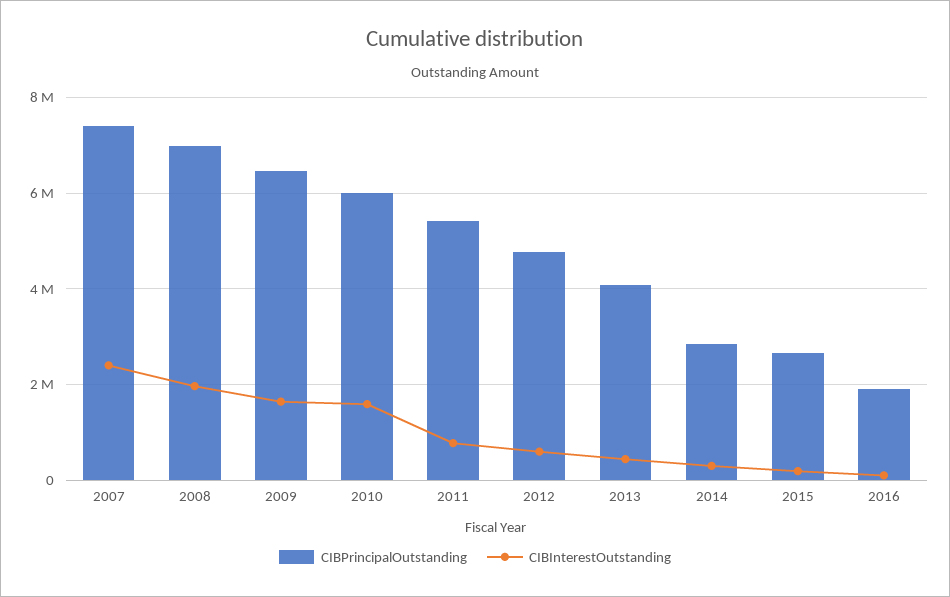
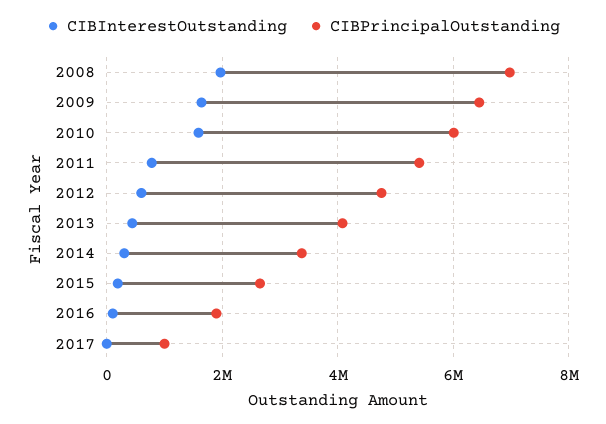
CIBPrincipalOutstanding, 2007: 7400000 -> none
CIBInterestOutstanding, 2007: 2400000 -> none
CIBPrincipalOutstanding, 2014: 2800000 -> 3400000
CIBInterestOutstanding, 2017: none -> 0
CIBPrincipalOutstanding, 2017: none -> 1000000

